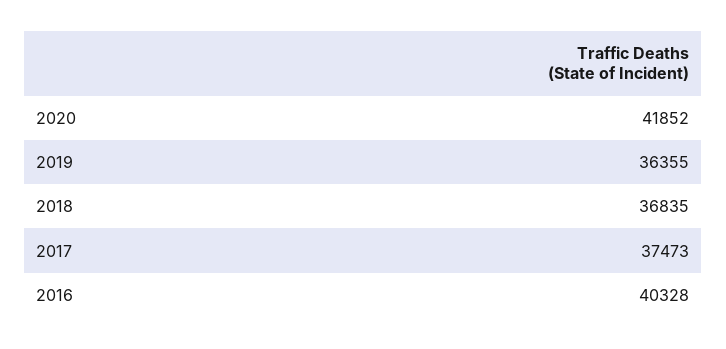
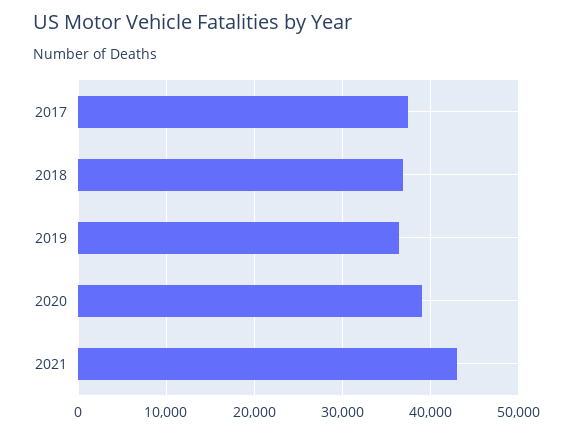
2020: 41852 -> 39000
2016: 40328 -> none
2021: none -> 43000

